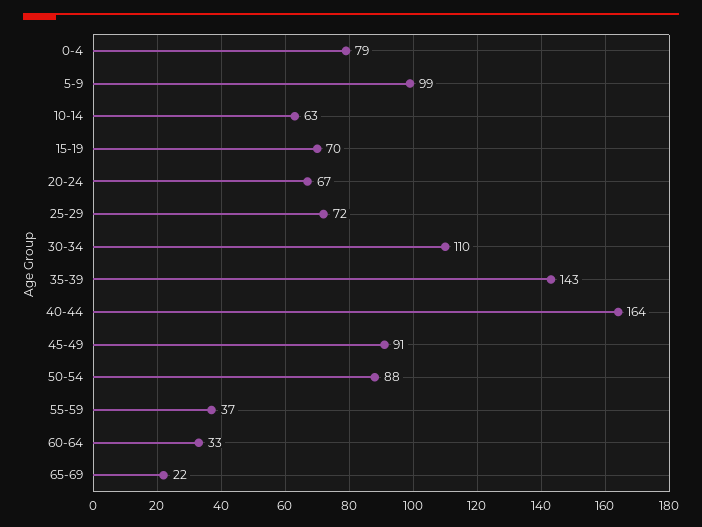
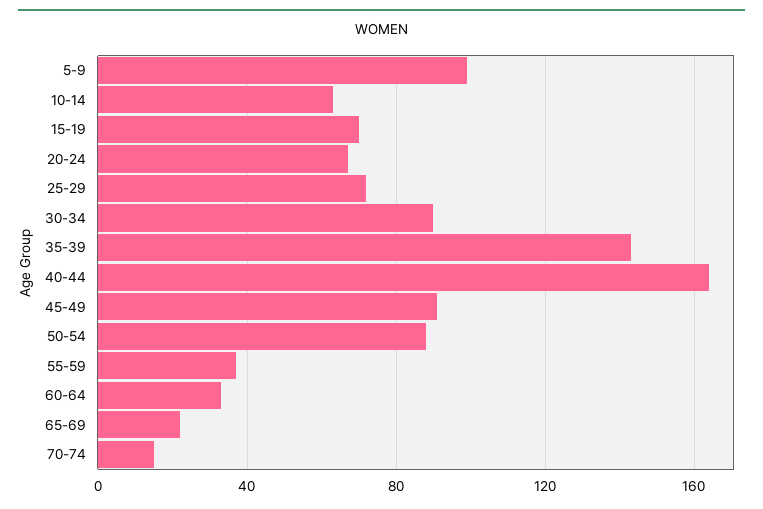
0-4: 79 -> none
30-34: 110 -> 90
70-74: none -> 15

